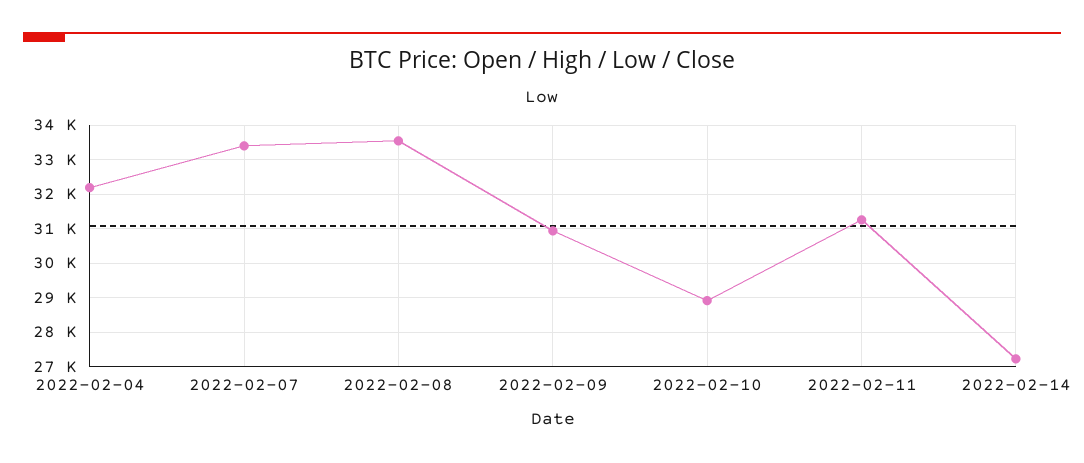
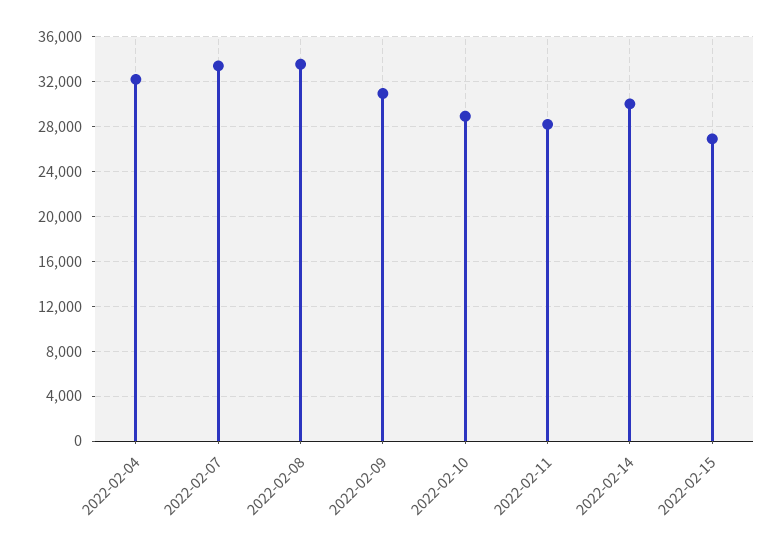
2022-02-11: 31200 -> 28000
2022-02-14: 27200 -> 30000
2022-02-15: none -> 27000

